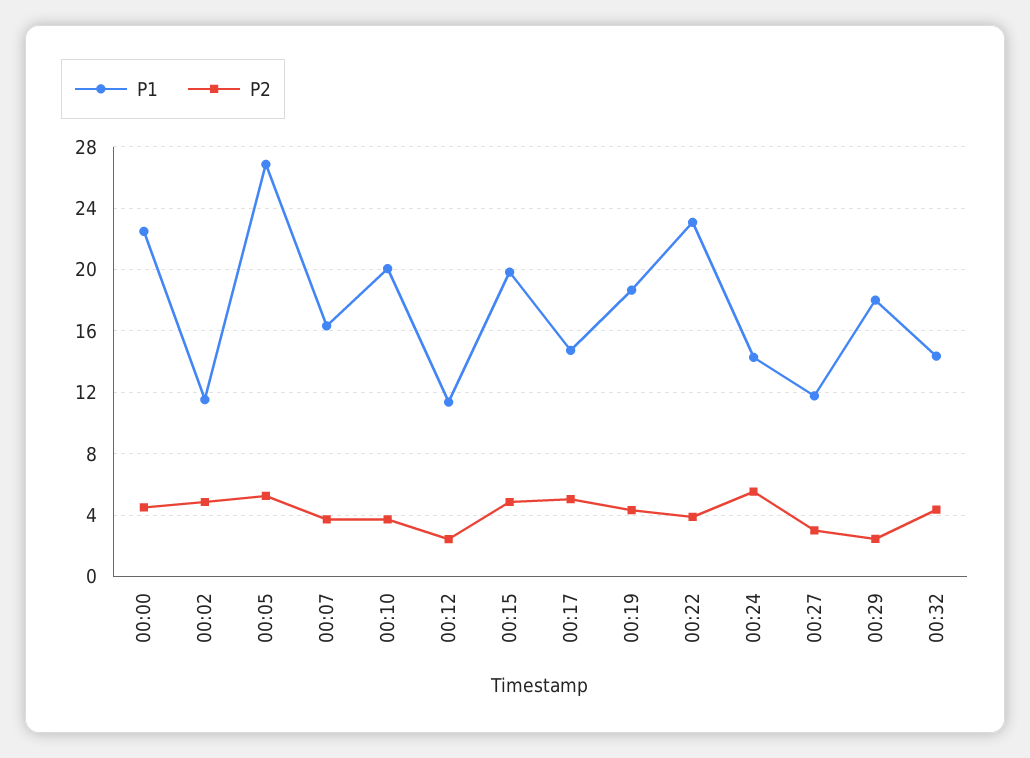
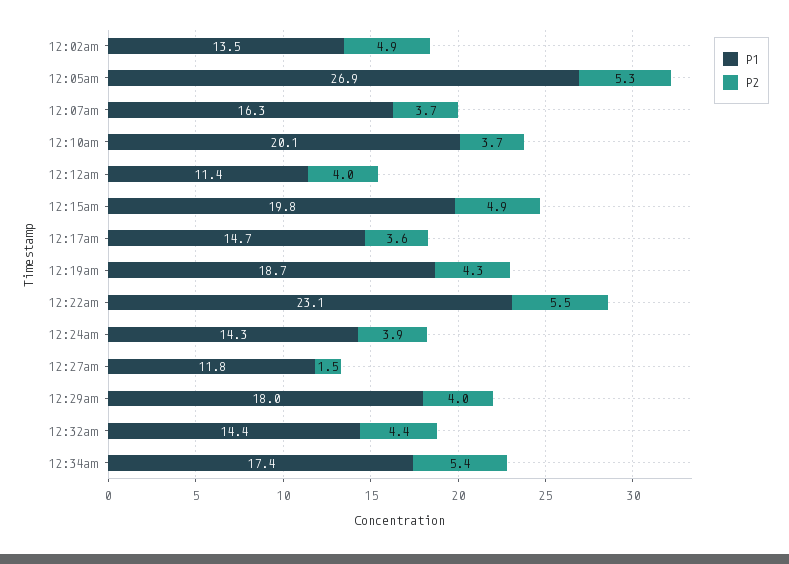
P1, 00:00: 22.5 -> none
P2, 00:00: 4.5 -> none
P1, 00:02: 11.5 -> 13.5
P2, 00:12: 2.5 -> 4
P2, 00:17: 5 -> 3.6
P2, 00:22: 4 -> 5.5
P2, 00:24: 5.5 -> 3.9
P2, 00:27: 3 -> 1.5
P2, 00:29: 2.5 -> 4
P1, 12:34am: none -> 17.4
P2, 12:34am: none -> 5.4

